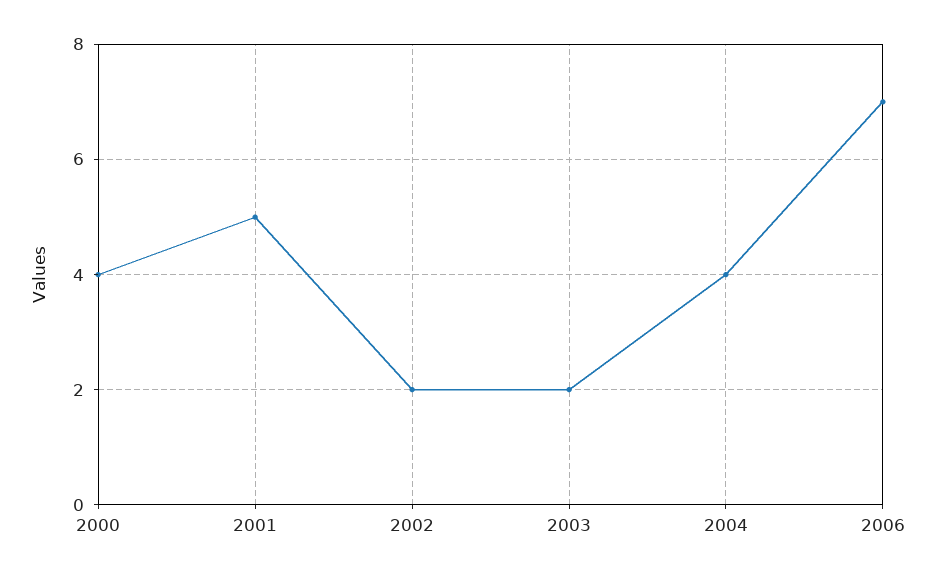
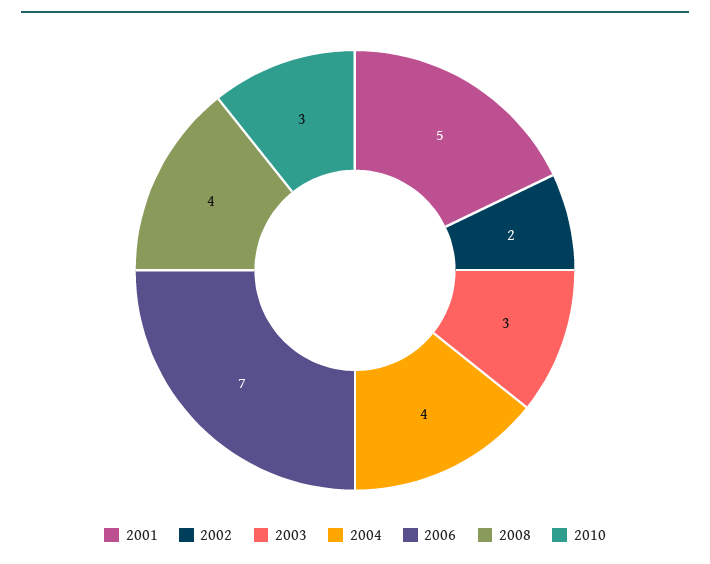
2000: 4 -> none
2003: 2 -> 3
2008: none -> 4
2010: none -> 3

